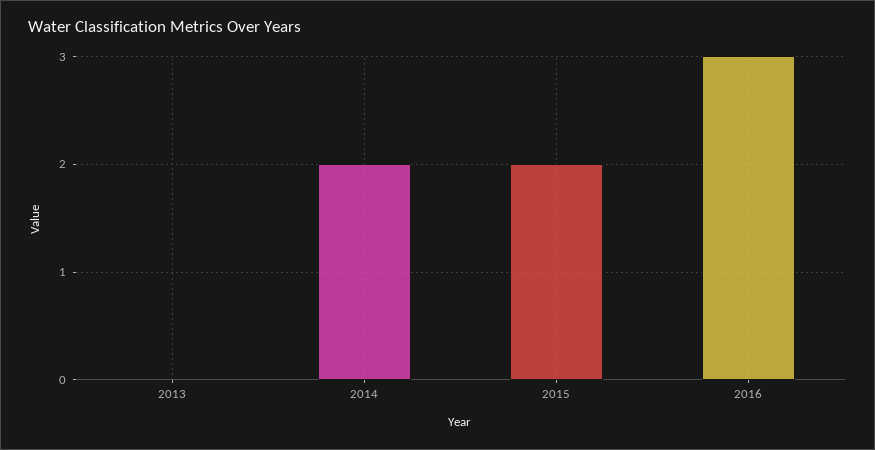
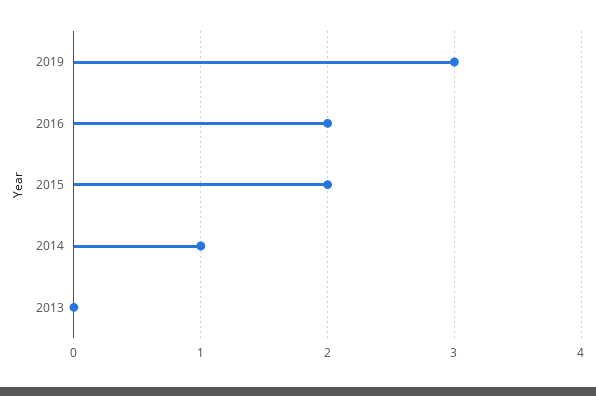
2014: 2 -> 1
2016: 3 -> 2
2019: none -> 3

